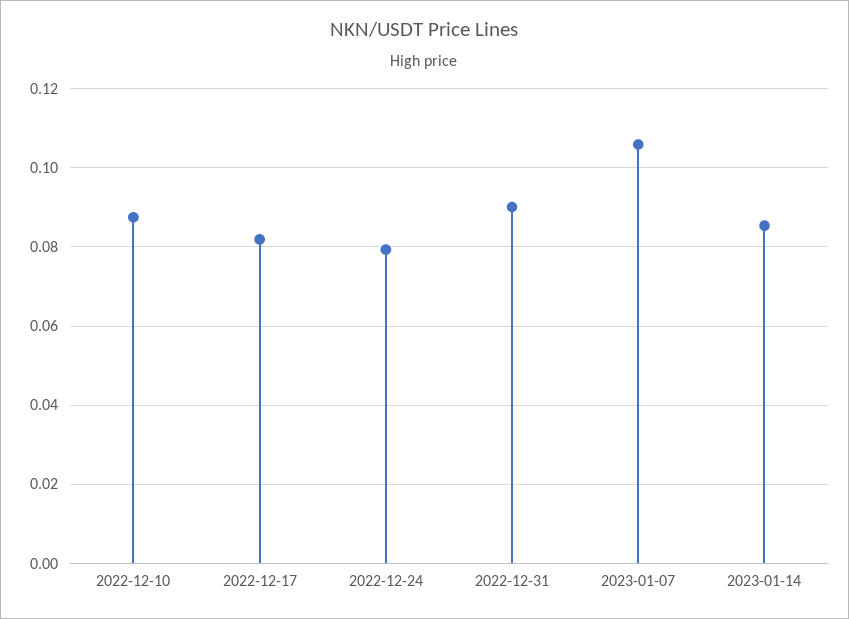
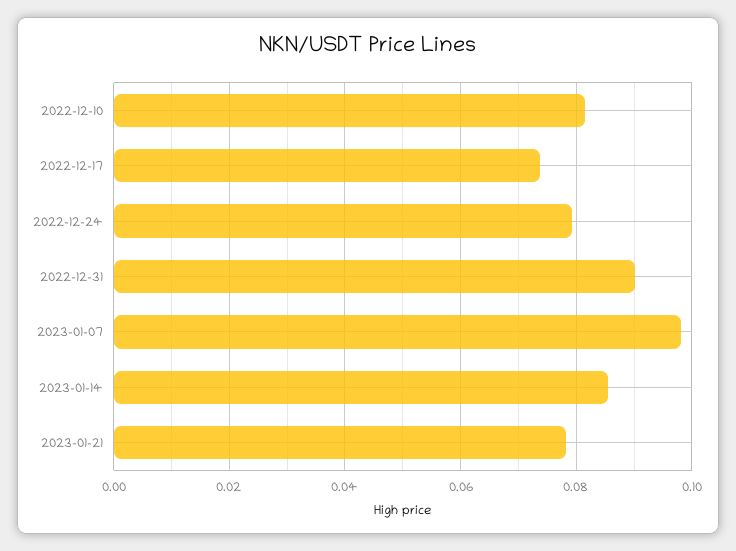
2022-12-10: 0.088 -> 0.082
2022-12-17: 0.082 -> 0.074
2023-01-07: 0.106 -> 0.098
2023-01-21: none -> 0.078

